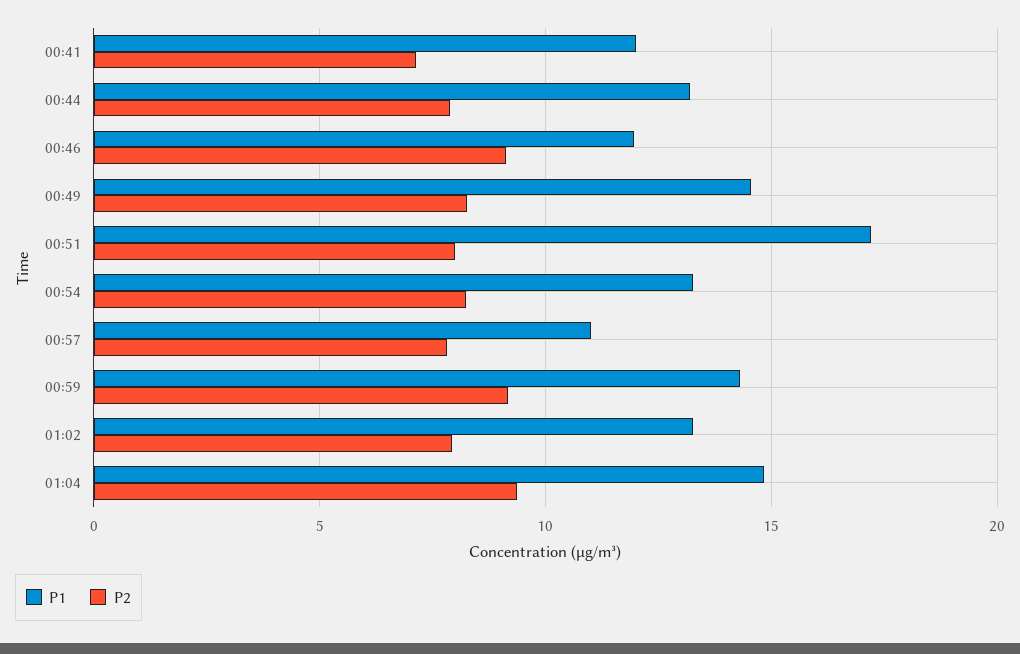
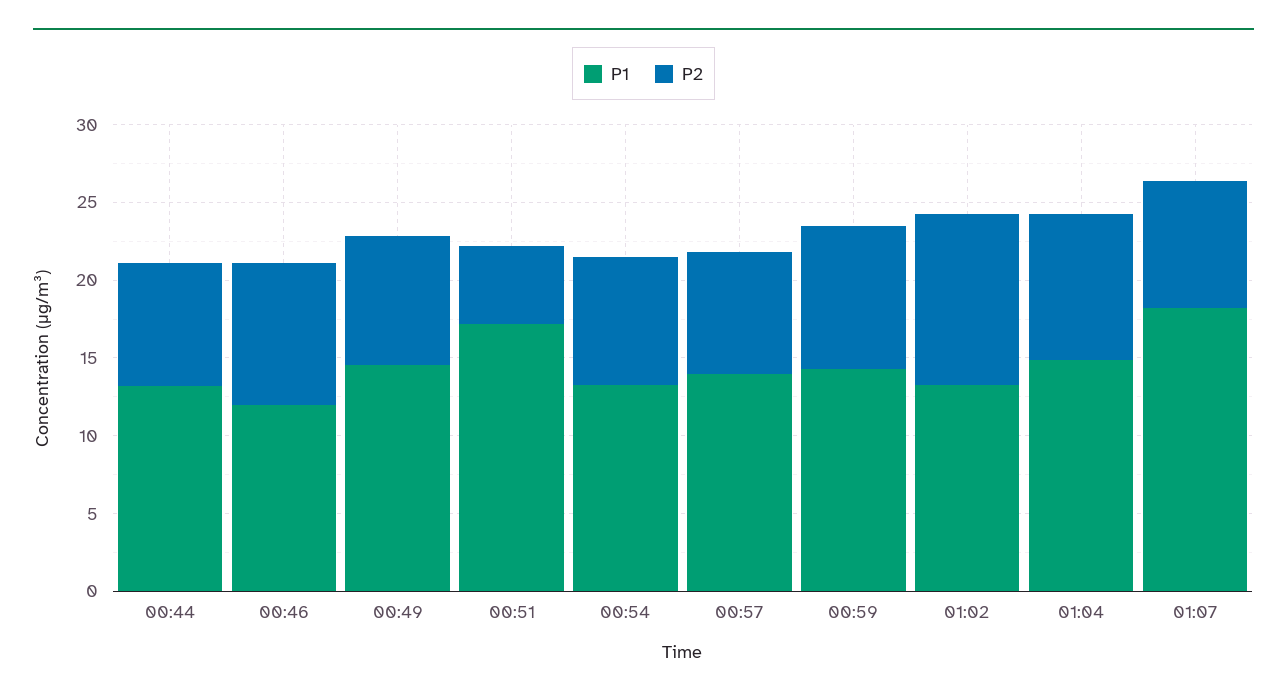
P1, 00:41: 12 -> none
P2, 00:41: 7 -> none
P2, 00:51: 8 -> 5
P1, 00:57: 11 -> 14
P2, 01:02: 8 -> 11
P1, 01:07: none -> 18
P2, 01:07: none -> 8

